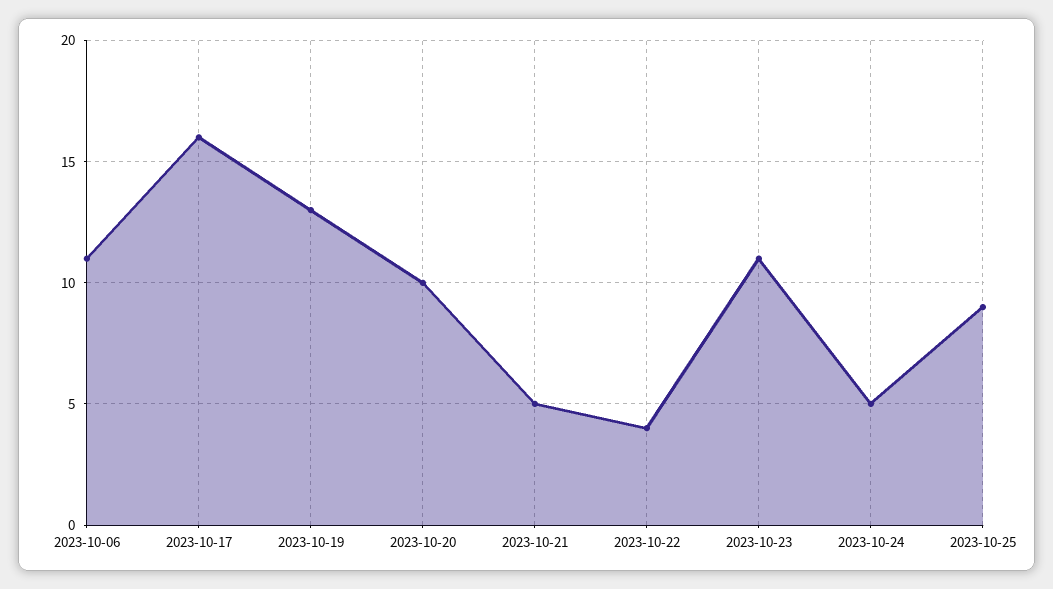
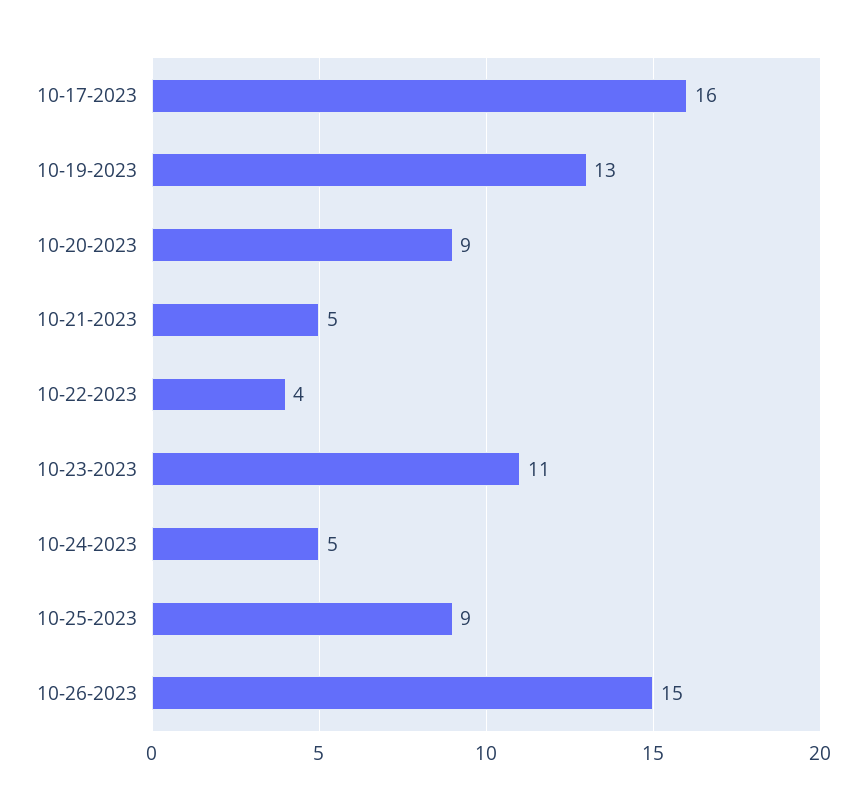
2023-10-06: 11 -> none
2023-10-20: 10 -> 9
10-26-2023: none -> 15

